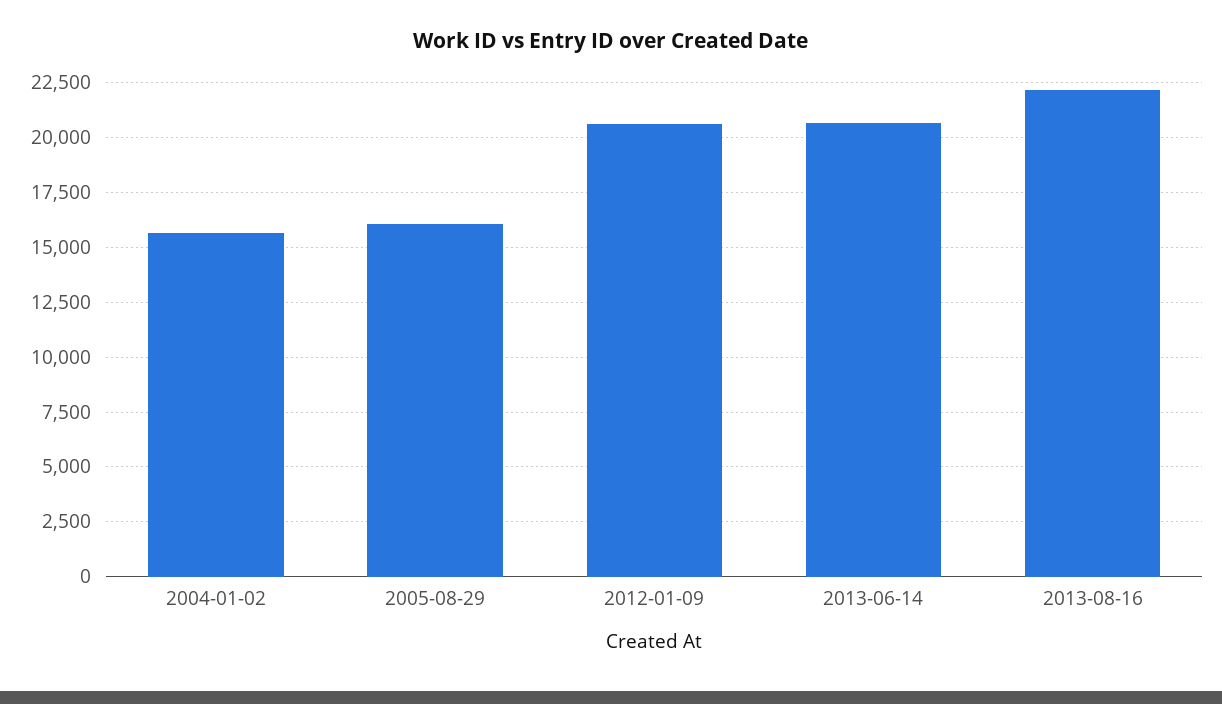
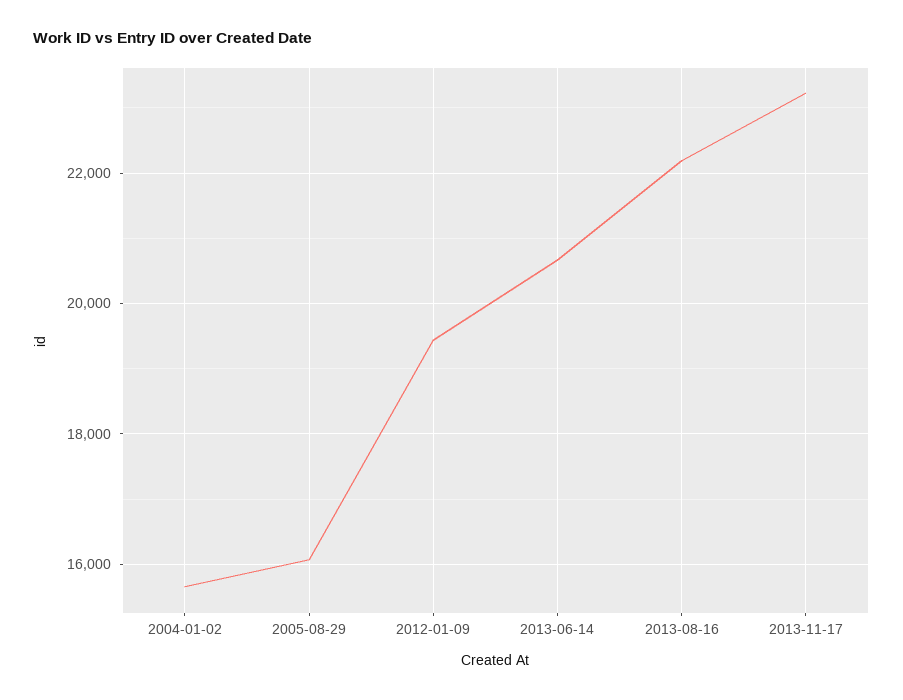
2012-01-09: 20500 -> 19400
2013-11-17: none -> 23200

